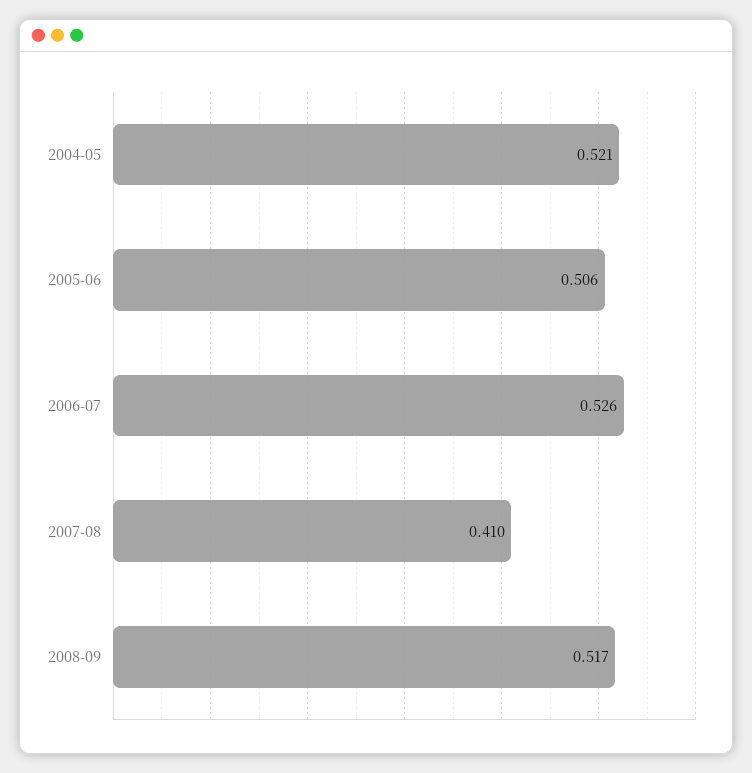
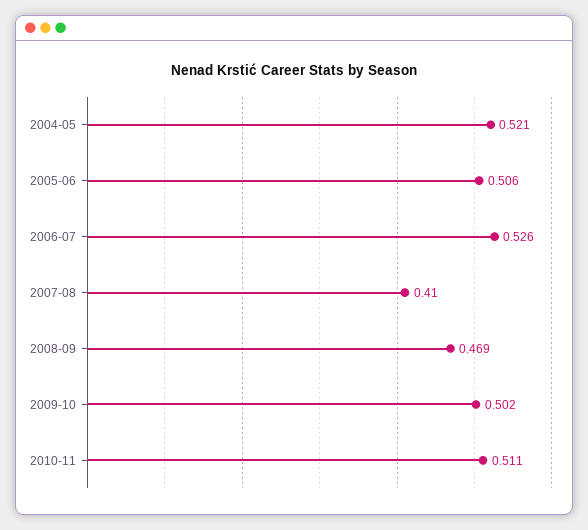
2008-09: 0.517 -> 0.469
2009-10: none -> 0.502
2010-11: none -> 0.511

